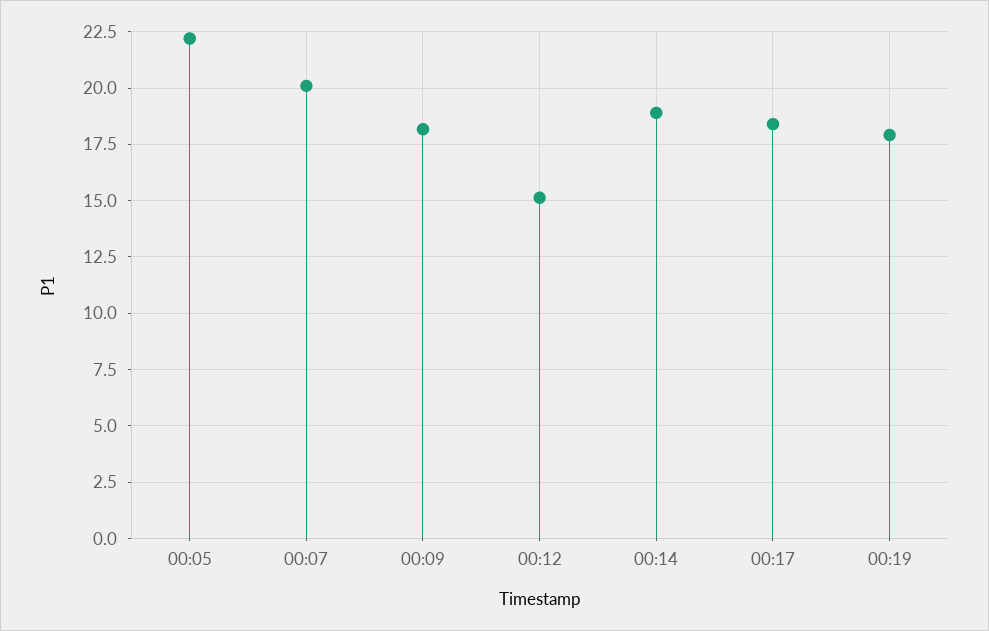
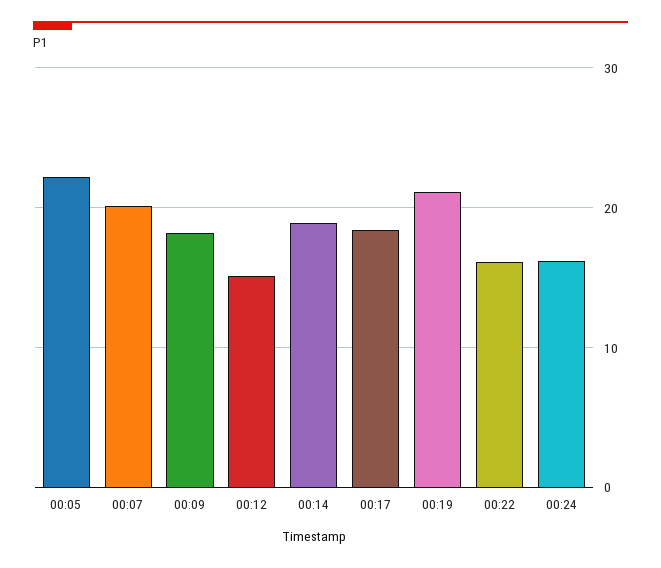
00:19: 18 -> 21
00:22: none -> 16
00:24: none -> 16

